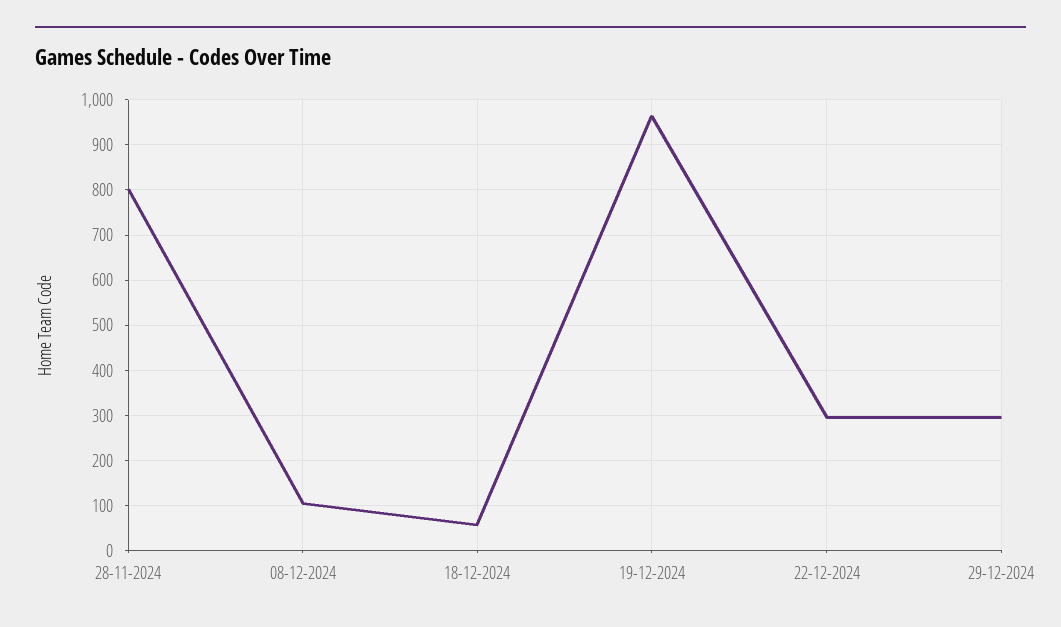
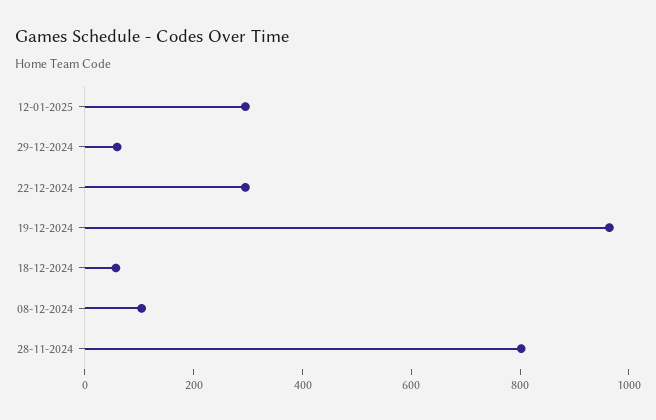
29-12-2024: 300 -> 50
12-01-2025: none -> 300

